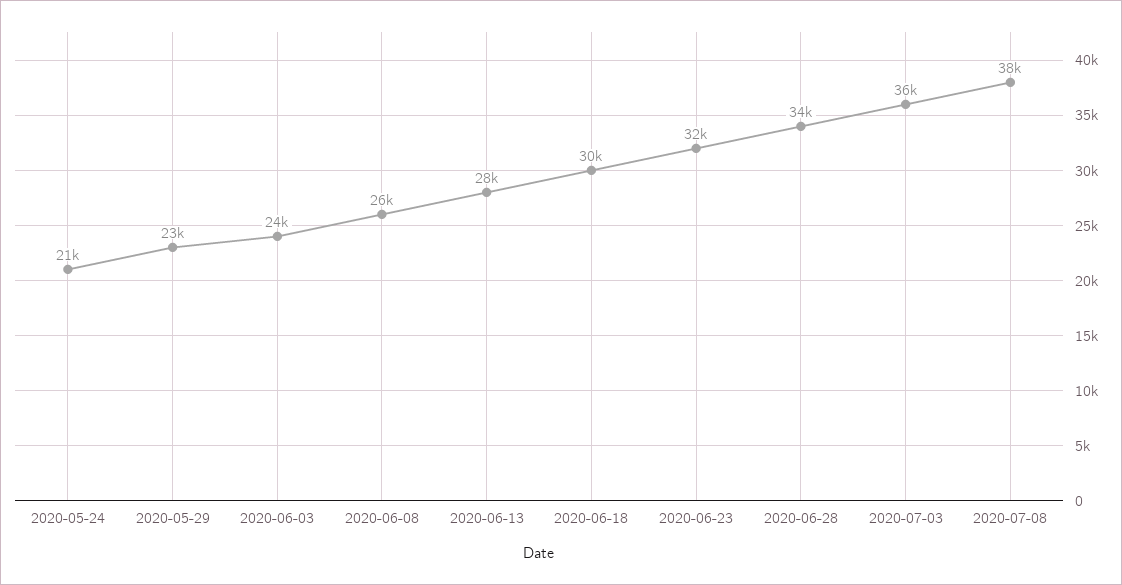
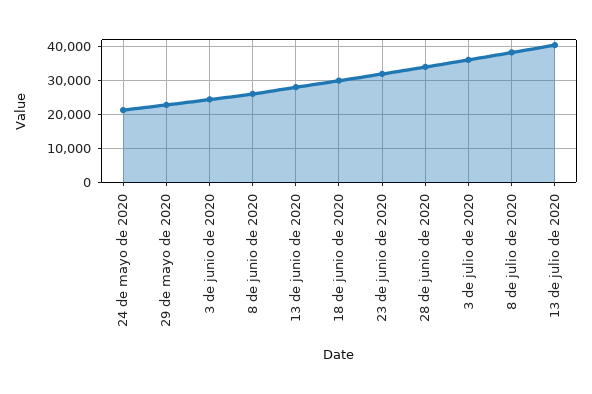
13 de julio de 2020: none -> 40000

